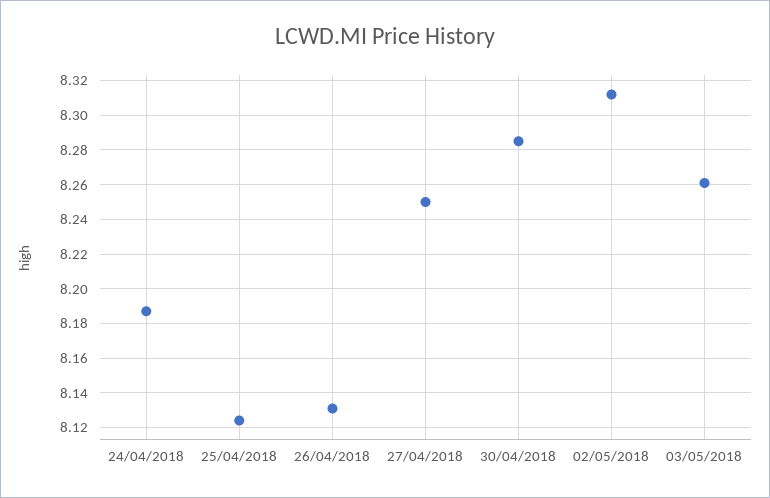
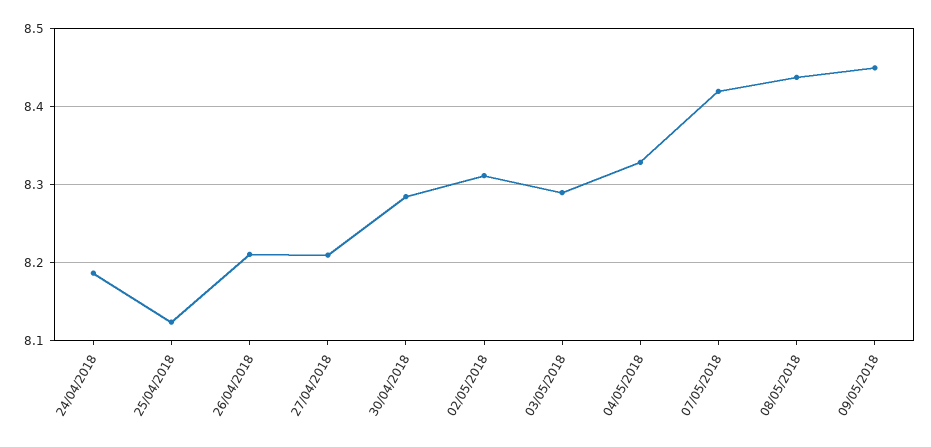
26/04/2018: 8.13 -> 8.21
27/04/2018: 8.25 -> 8.21
03/05/2018: 8.26 -> 8.29
04/05/2018: none -> 8.33
07/05/2018: none -> 8.42
08/05/2018: none -> 8.44
09/05/2018: none -> 8.45

